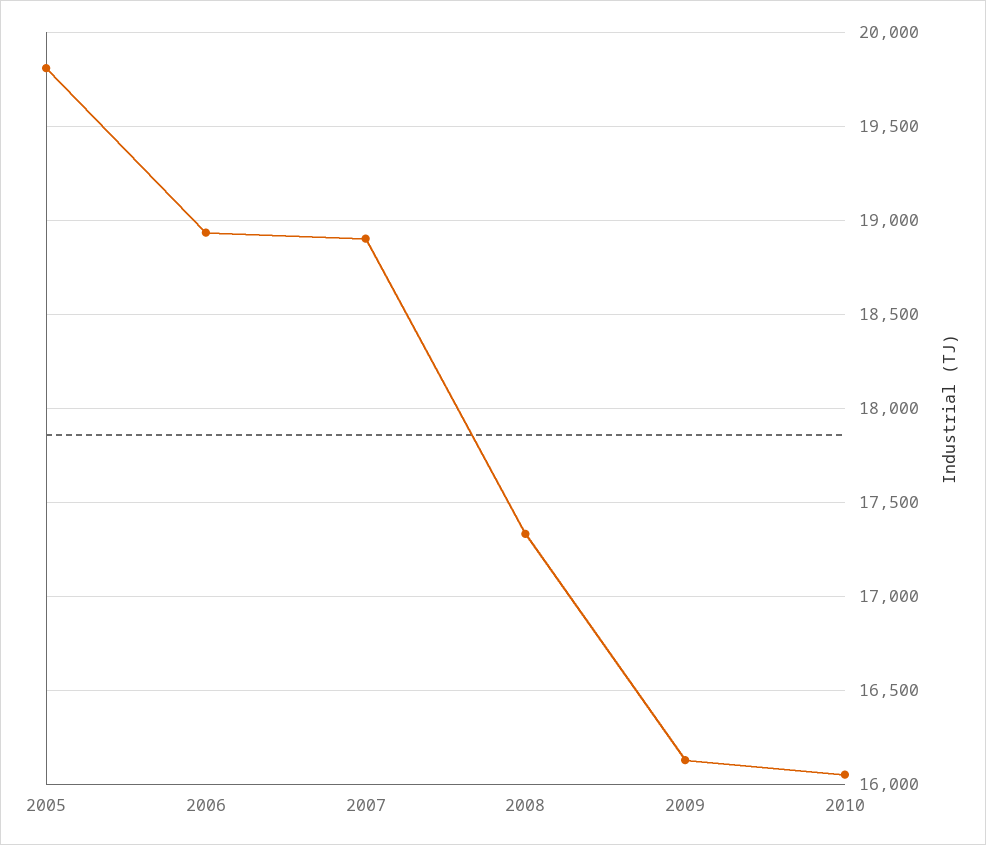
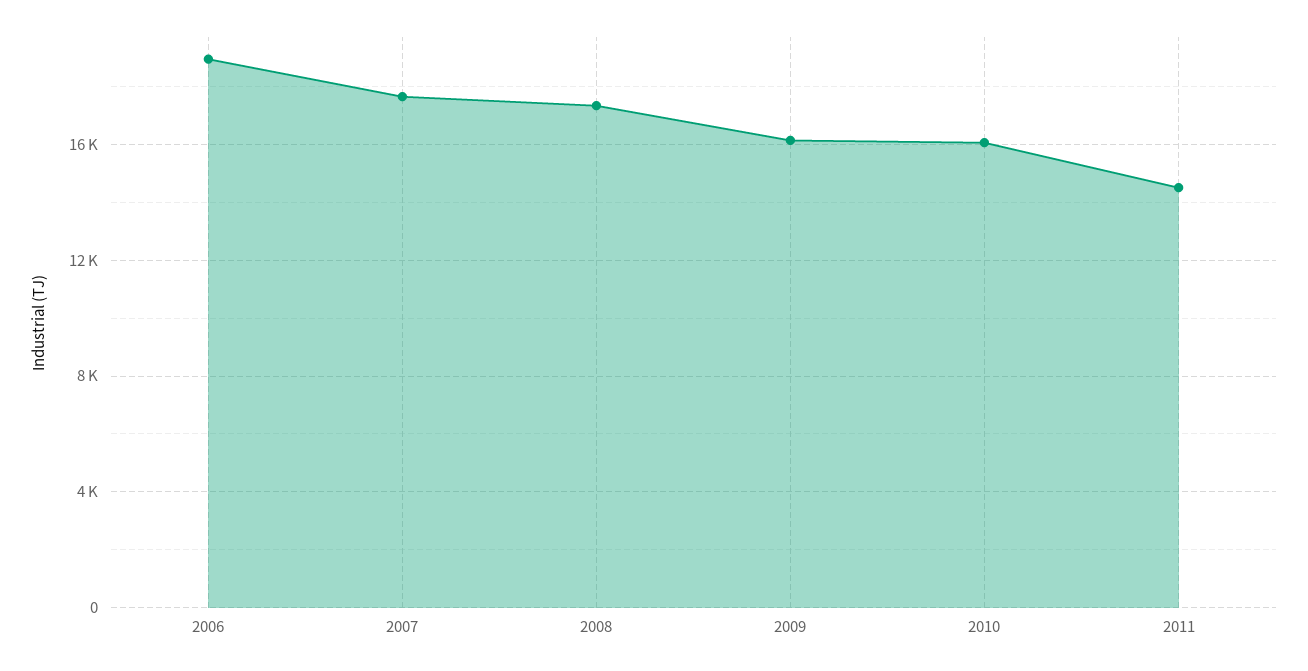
2005: 19800 -> none
2007: 18900 -> 17500
2011: none -> 14500

